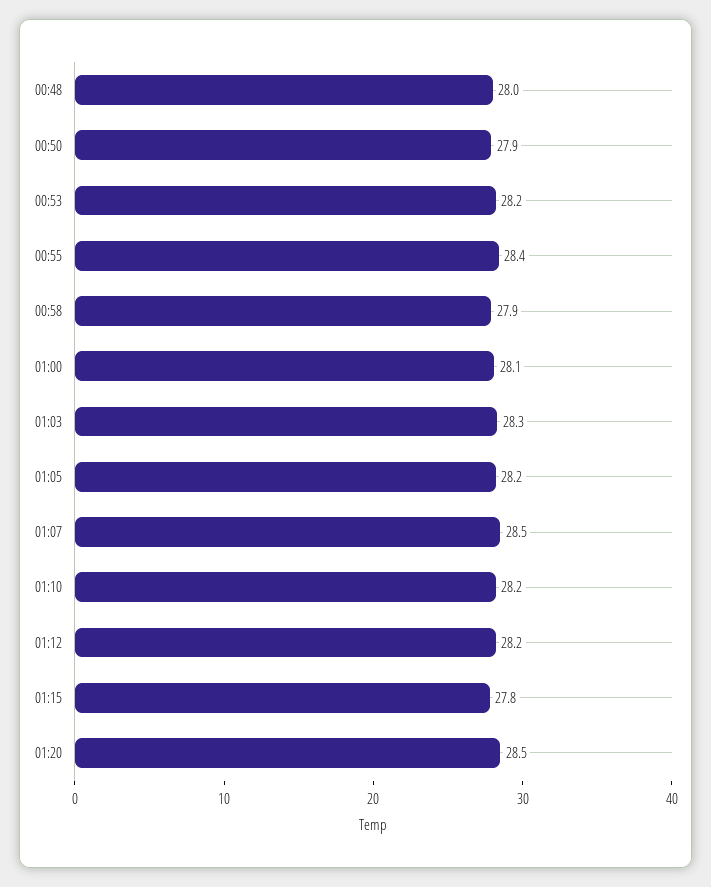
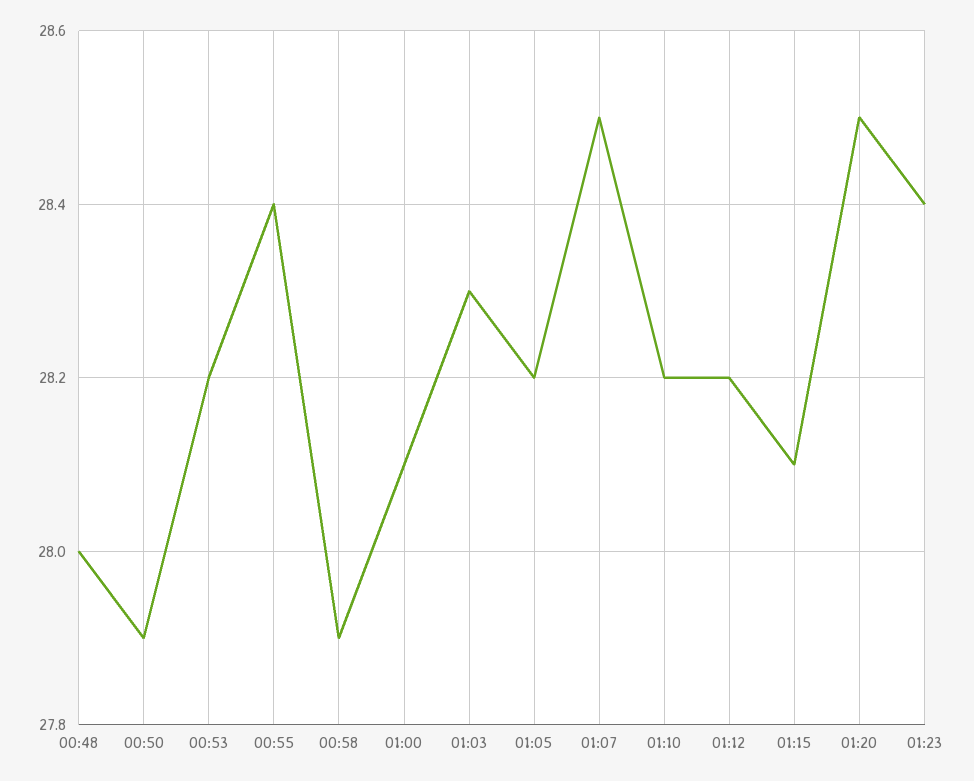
01:15: 27.8 -> 28.1
01:23: none -> 28.4

